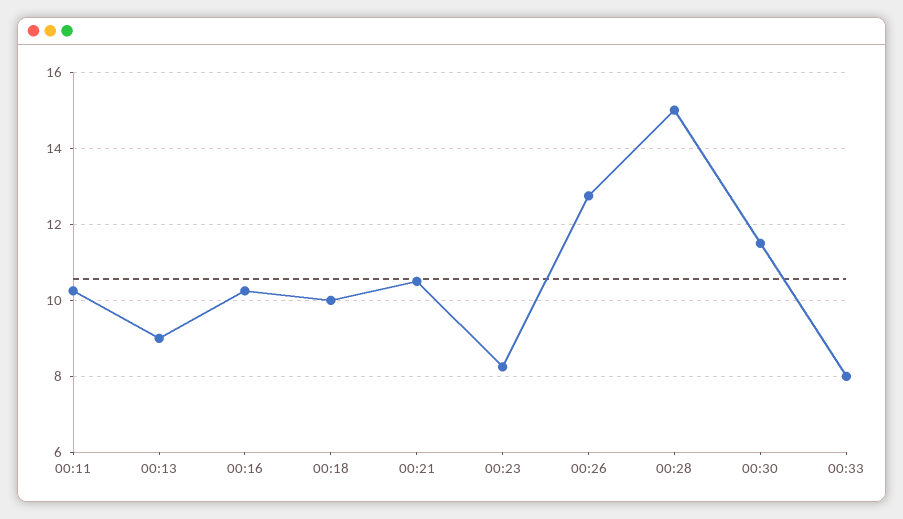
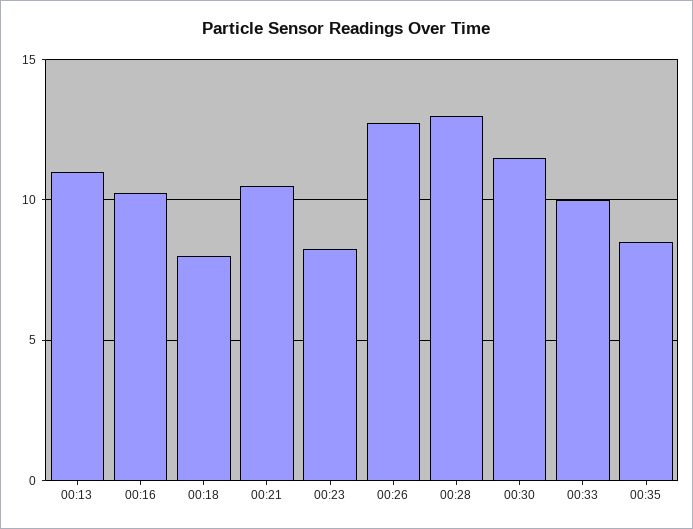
00:11: 10.2 -> none
00:13: 9 -> 11
00:18: 10 -> 8
00:28: 15 -> 13
00:33: 8 -> 10
00:35: none -> 8.5

